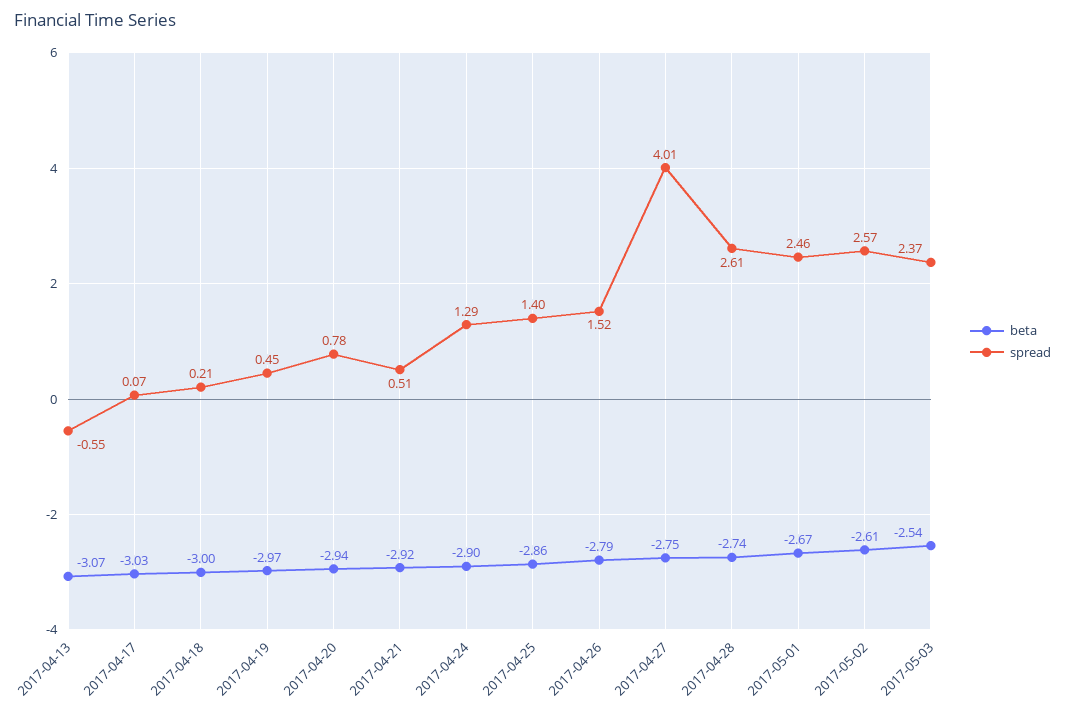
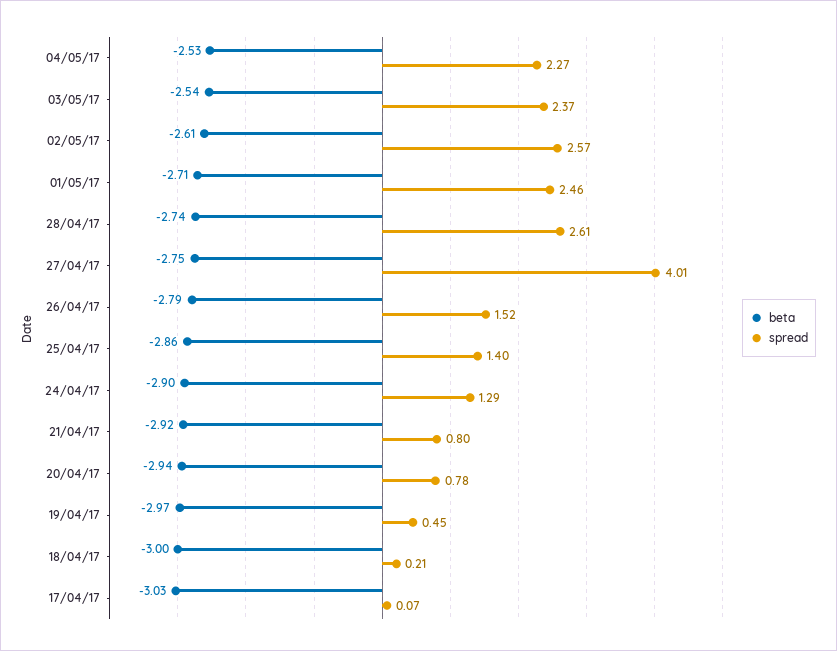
beta, 2017-04-13: -3.07 -> none
spread, 2017-04-13: -0.55 -> none
spread, 2017-04-21: 0.51 -> 0.8
beta, 2017-05-01: -2.67 -> -2.71
beta, 04/05/17: none -> -2.53
spread, 04/05/17: none -> 2.27

